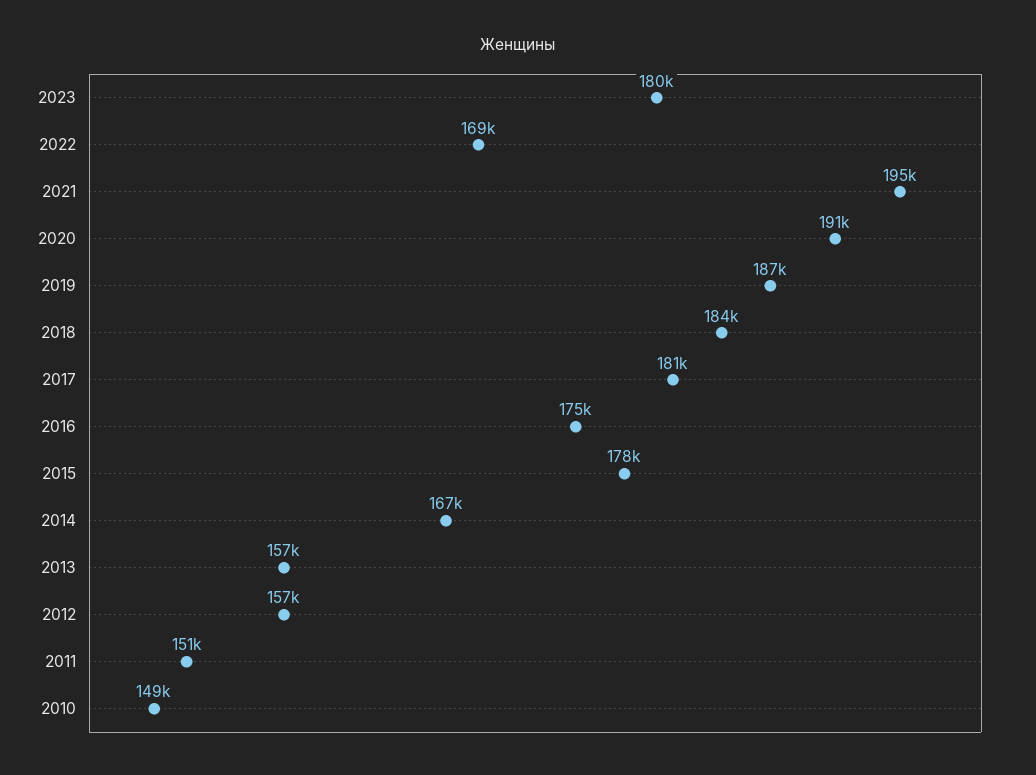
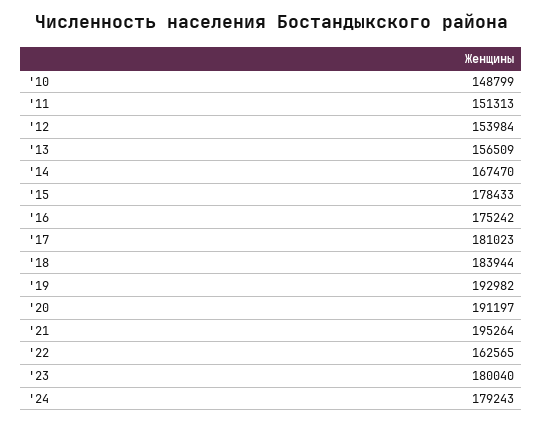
2022: 169000 -> 162565
2019: 187000 -> 192982
2012: 157000 -> 153984
'24: none -> 179243

